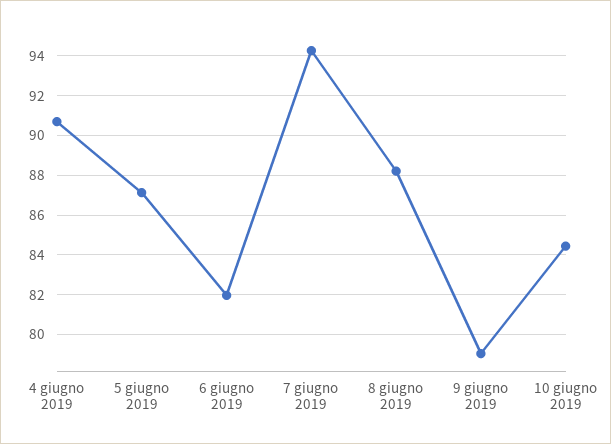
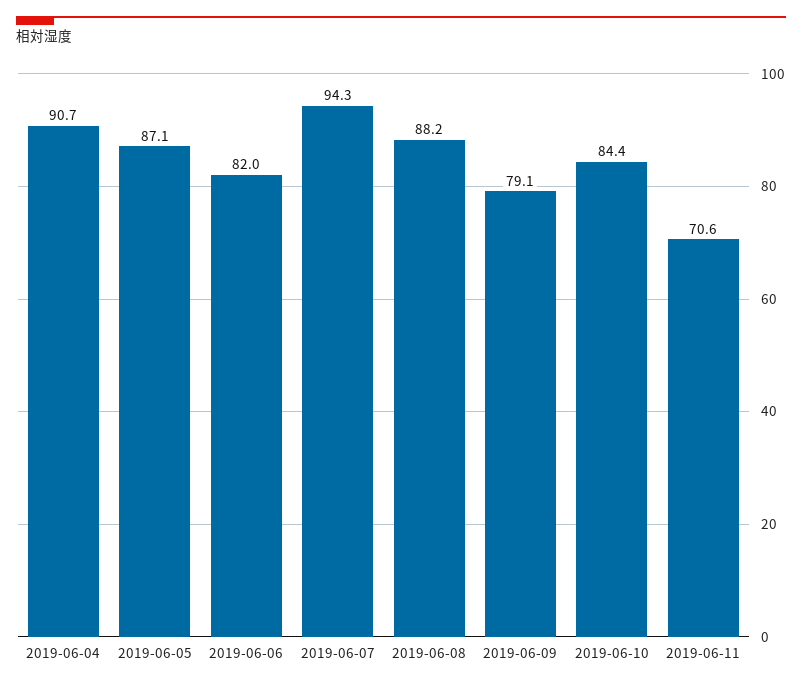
2019-06-11: none -> 70.6

